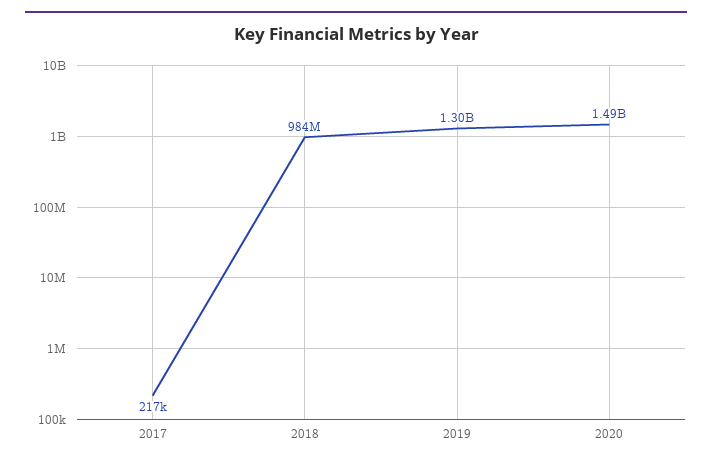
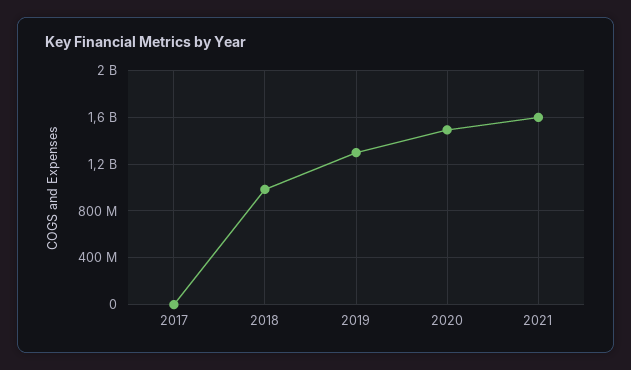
2021: none -> 1600000000

